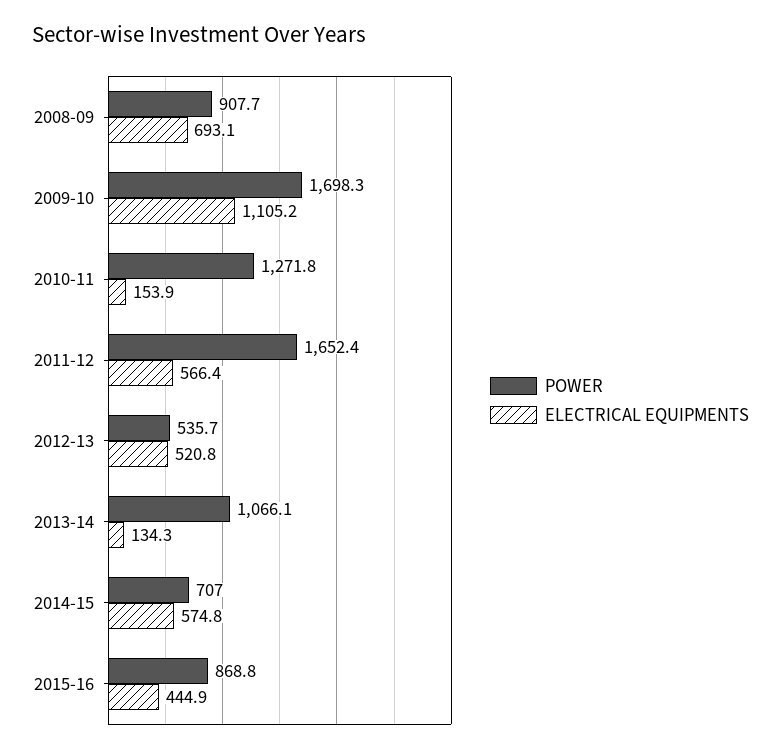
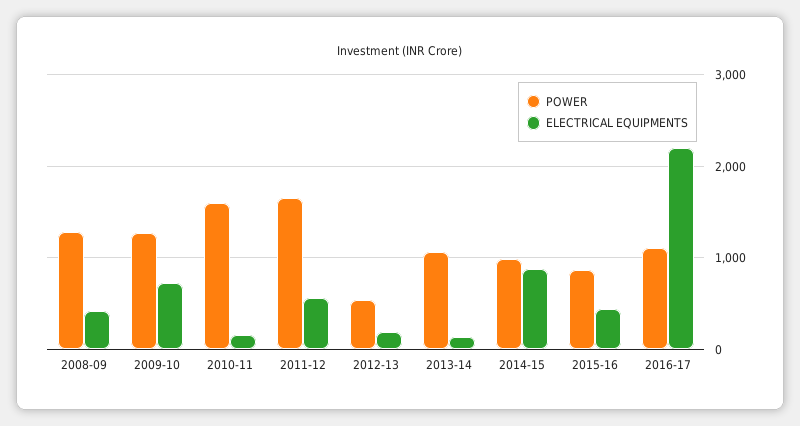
POWER, 2008-09: 907.7 -> 1300
ELECTRICAL EQUIPMENTS, 2008-09: 693.1 -> 400
POWER, 2009-10: 1698.3 -> 1300
ELECTRICAL EQUIPMENTS, 2009-10: 1105.2 -> 700
POWER, 2010-11: 1271.8 -> 1600
ELECTRICAL EQUIPMENTS, 2012-13: 520.8 -> 200
POWER, 2014-15: 707 -> 1000
ELECTRICAL EQUIPMENTS, 2014-15: 574.8 -> 900
POWER, 2016-17: none -> 1100
ELECTRICAL EQUIPMENTS, 2016-17: none -> 2200

